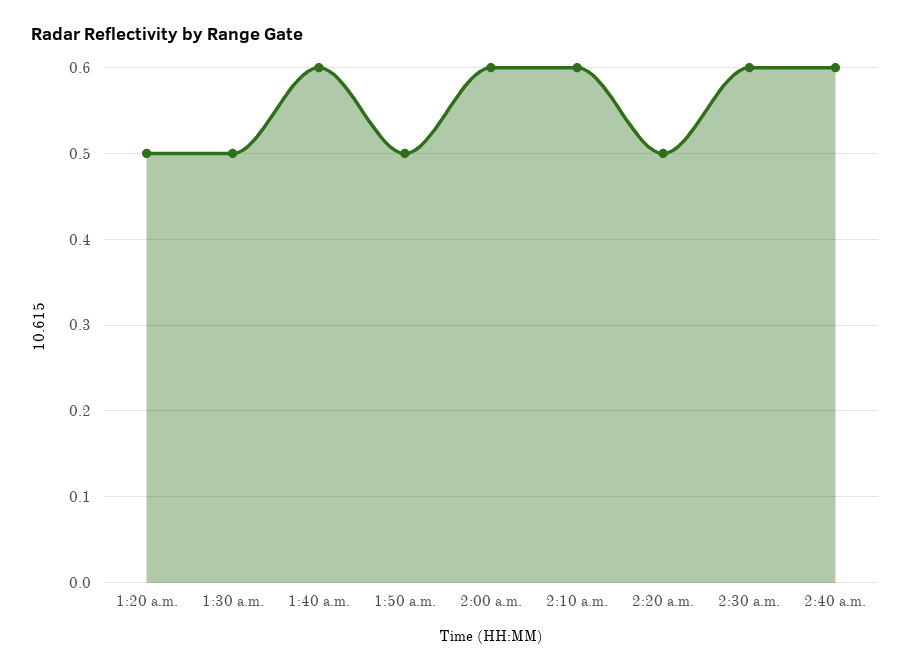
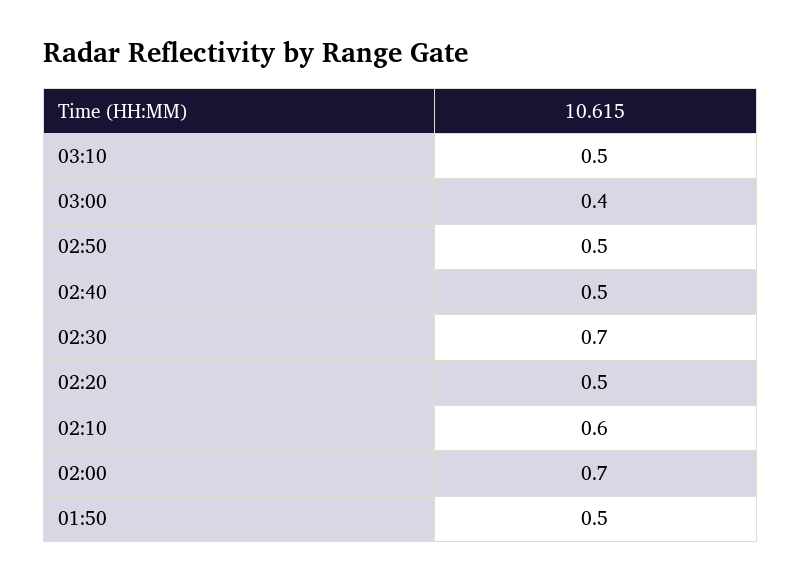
1:20 a.m.: 0.5 -> none
1:30 a.m.: 0.5 -> none
1:40 a.m.: 0.6 -> none
2:00 a.m.: 0.6 -> 0.7
2:30 a.m.: 0.6 -> 0.7
2:40 a.m.: 0.6 -> 0.5
03:10: none -> 0.5
03:00: none -> 0.4
02:50: none -> 0.5

